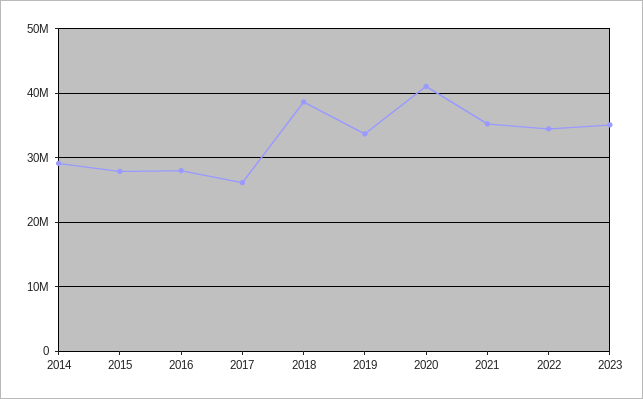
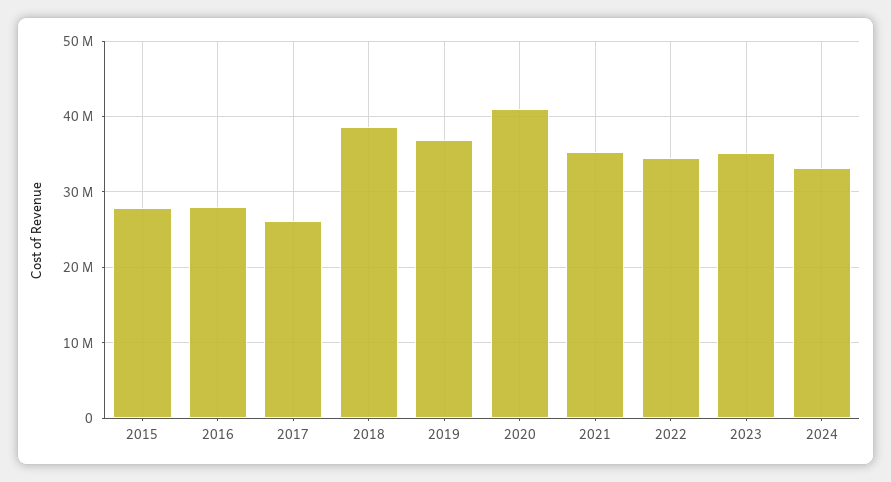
2014: 29000000 -> none
2019: 34000000 -> 37000000
2024: none -> 33000000

